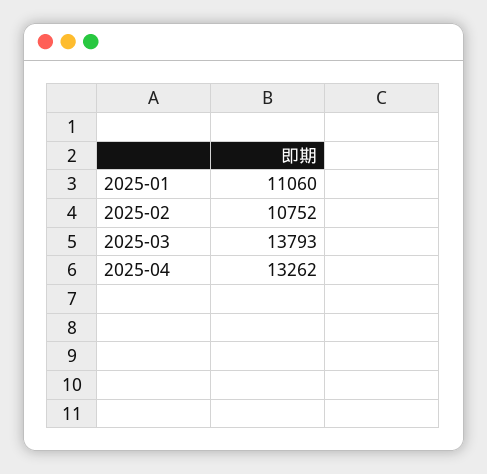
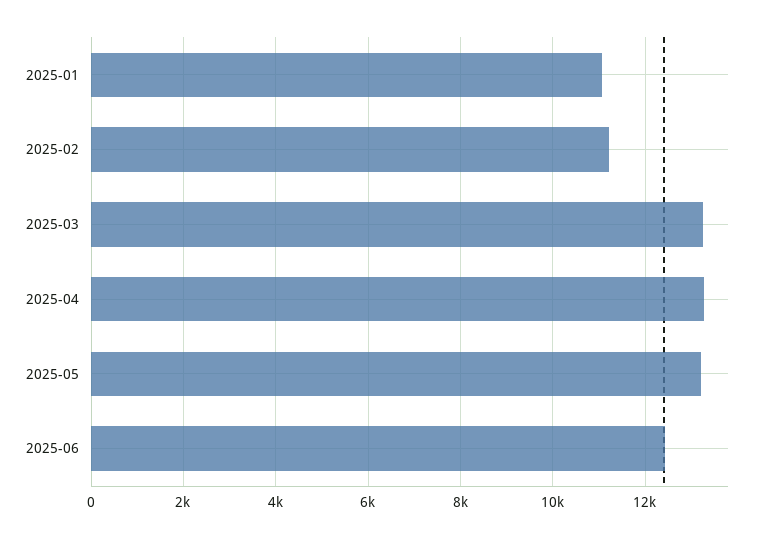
2025-02: 10752 -> 11200
2025-03: 13793 -> 13200
2025-05: none -> 13200
2025-06: none -> 12400

